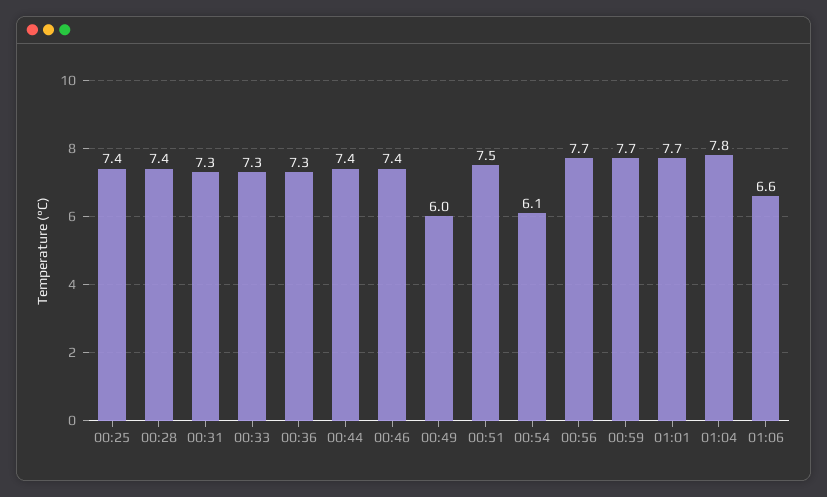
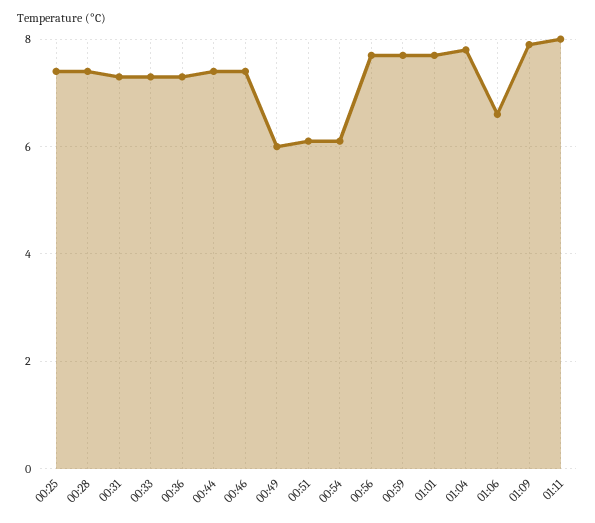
00:51: 7.5 -> 6
01:09: none -> 8
01:11: none -> 8

